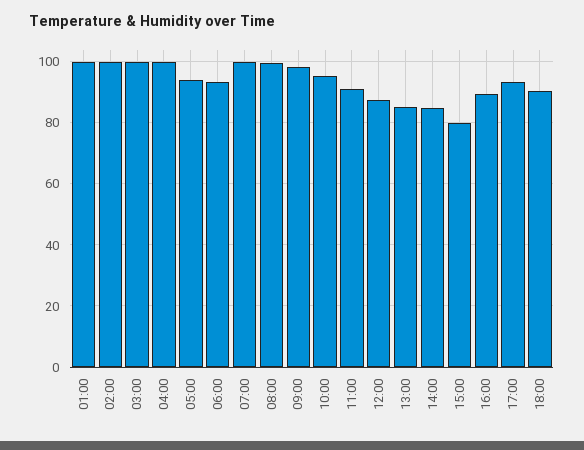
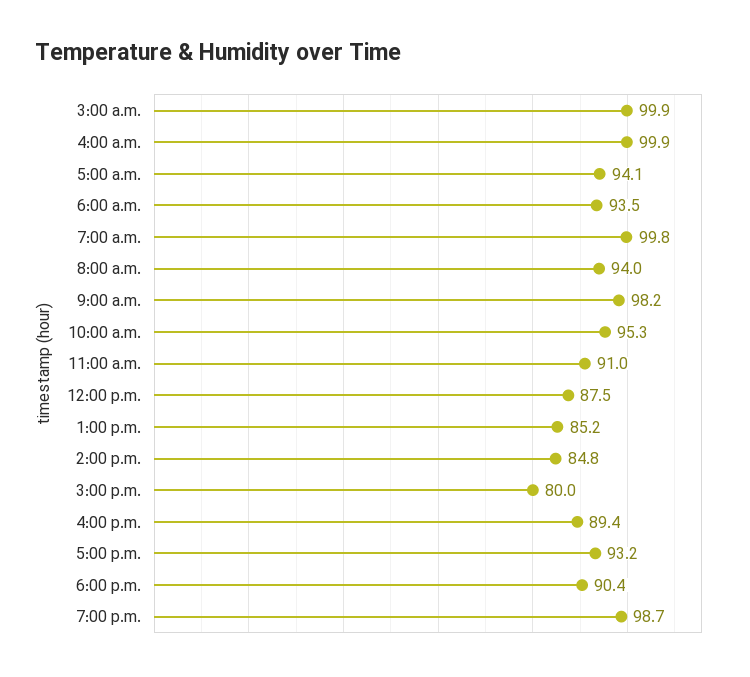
01:00: 100 -> none
02:00: 100 -> none
08:00: 100 -> 94
7:00 p.m.: none -> 98.7

